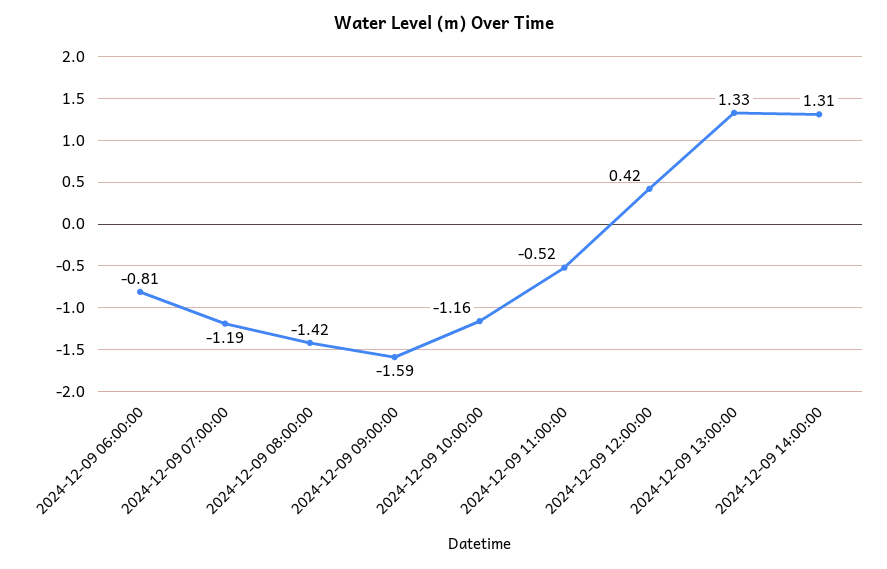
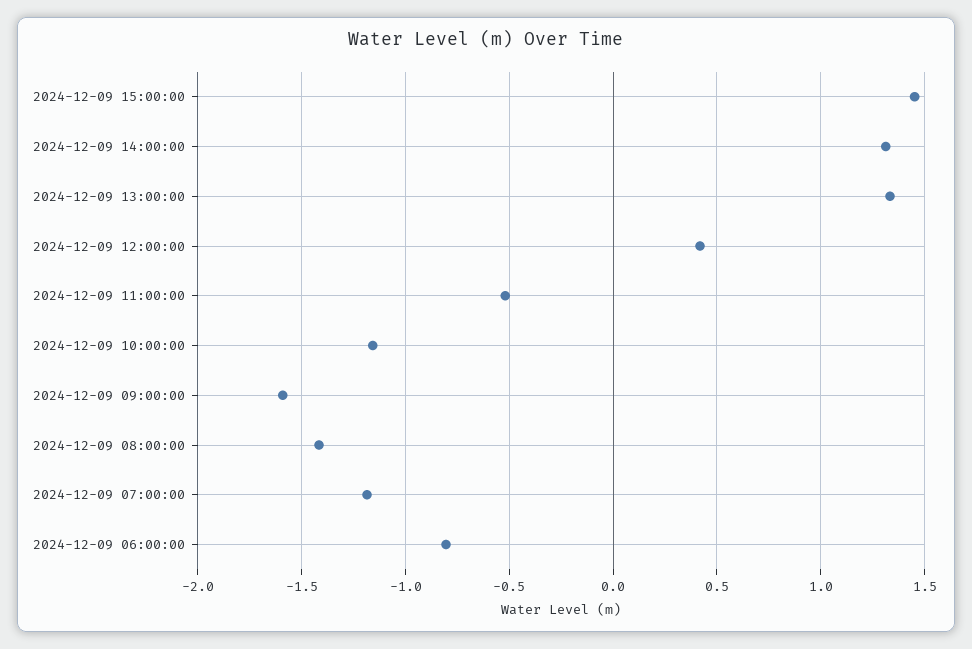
2024-12-09 15:00:00: none -> 1.45

